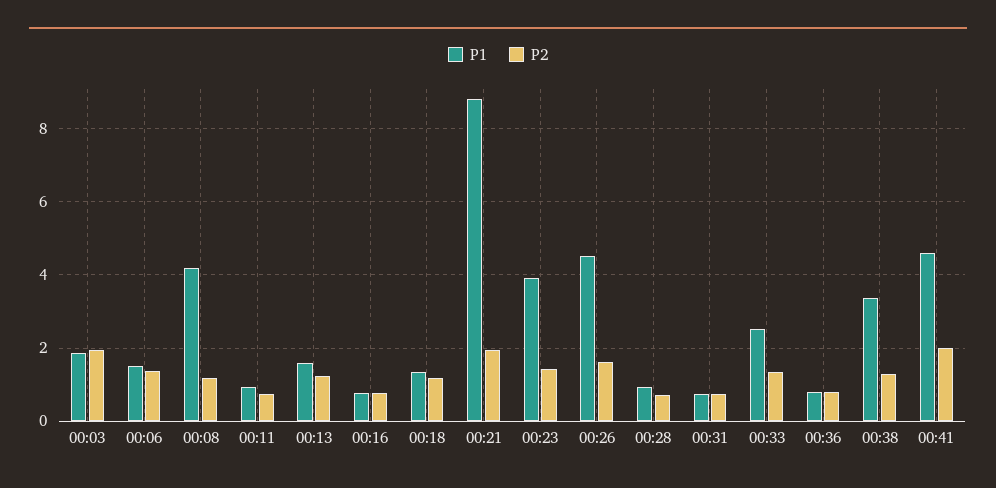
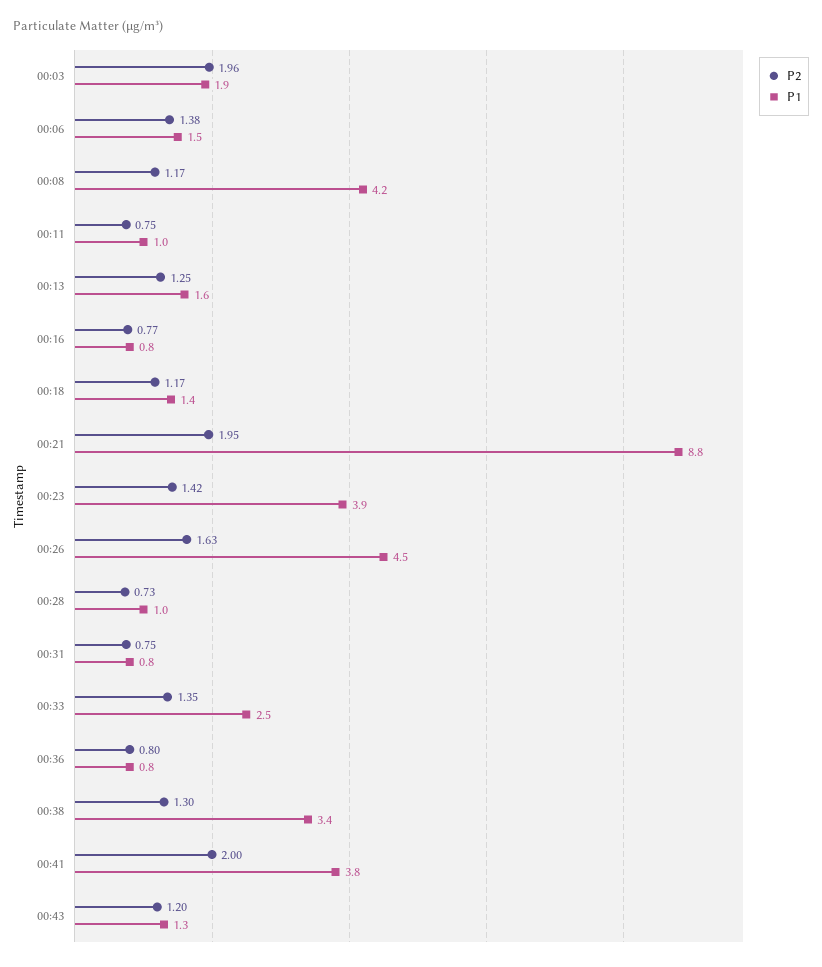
P1, 00:41: 4.6 -> 3.8
P2, 00:43: none -> 1.2
P1, 00:43: none -> 1.3

